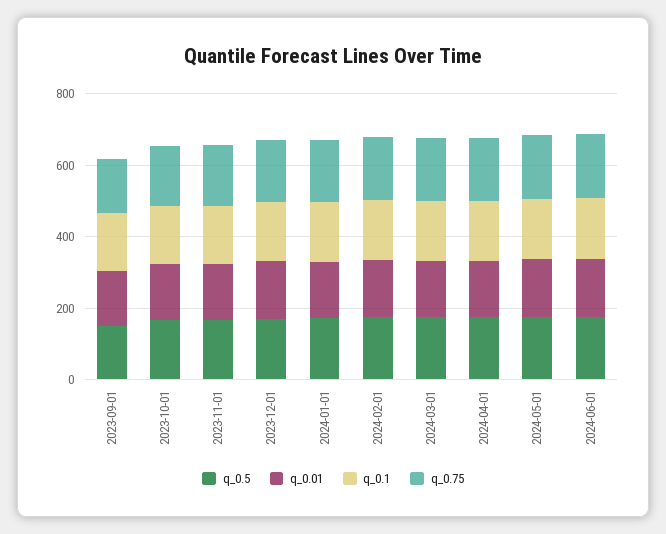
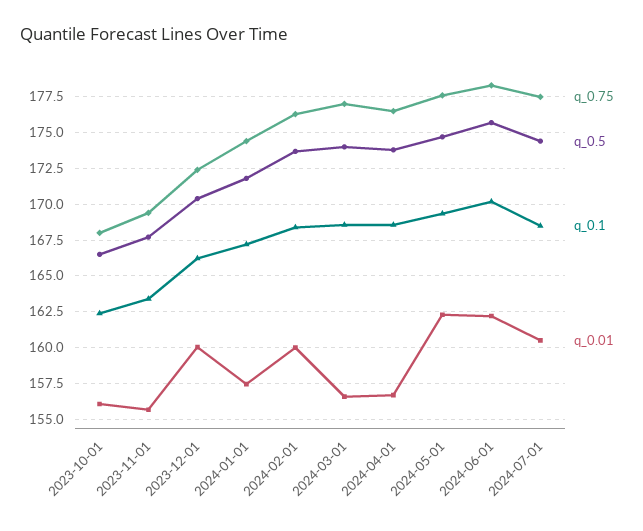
q_0.5, 2023-09-01: 150 -> none
q_0.01, 2023-09-01: 150 -> none
q_0.1, 2023-09-01: 150 -> none
q_0.75, 2023-09-01: 150 -> none
q_0.75, 2024-07-01: none -> 177.5
q_0.5, 2024-07-01: none -> 174.5
q_0.1, 2024-07-01: none -> 168.5
q_0.01, 2024-07-01: none -> 160.5

